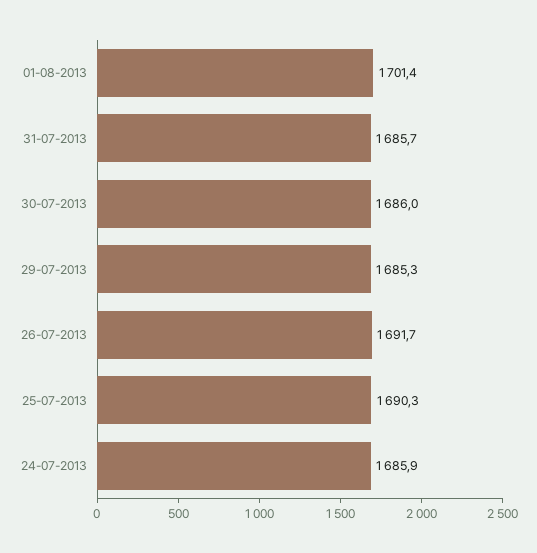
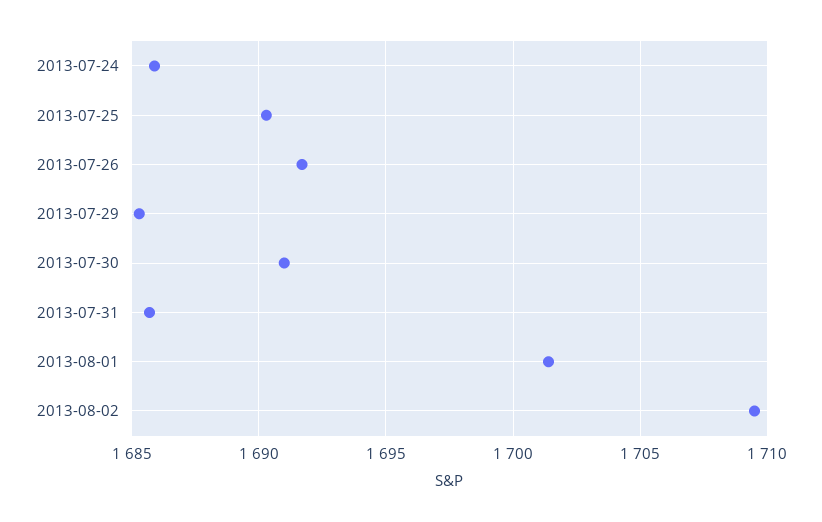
30-07-2013: 1686 -> 1691
2013-08-02: none -> 1709.5

